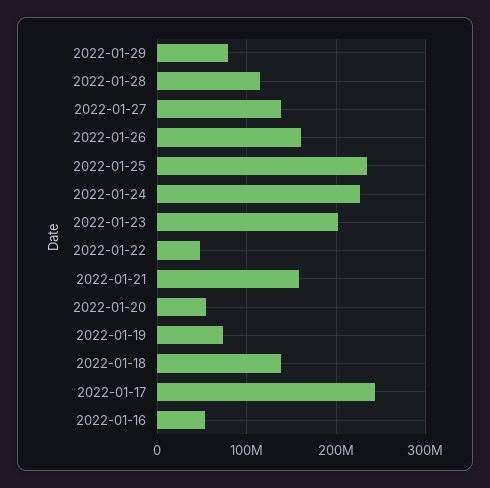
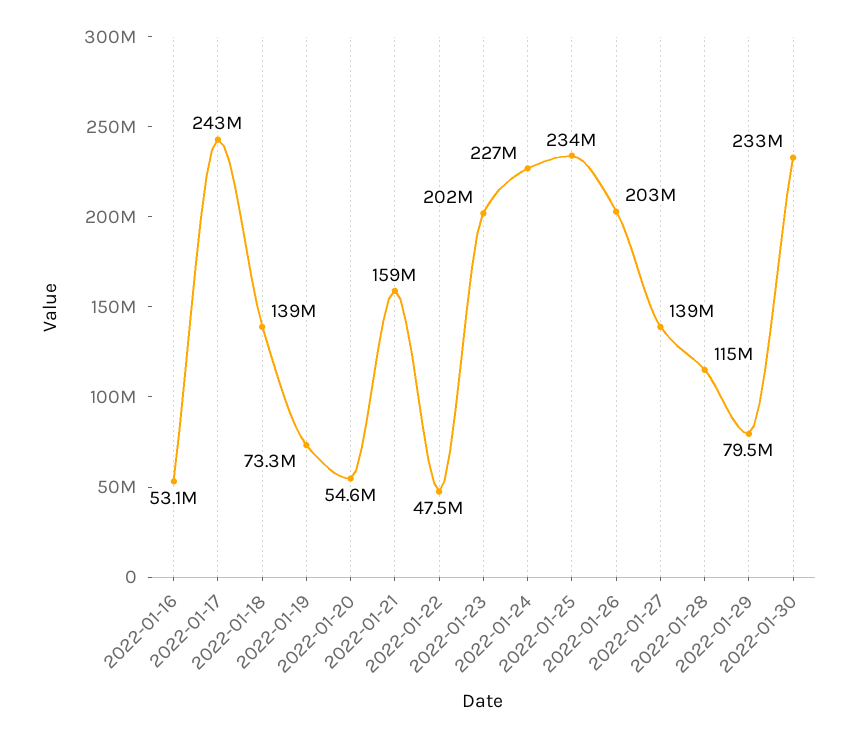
2022-01-26: 160000000 -> 203000000
2022-01-30: none -> 233000000

